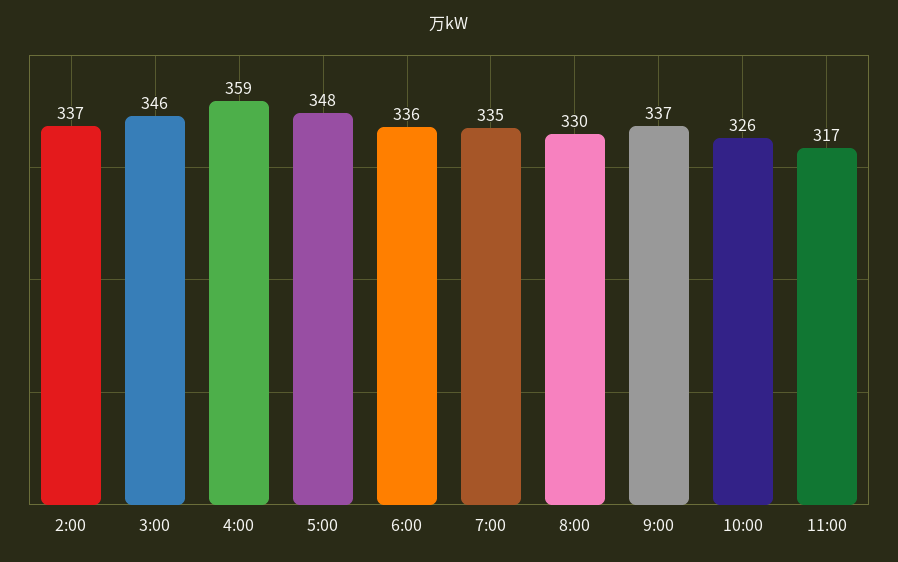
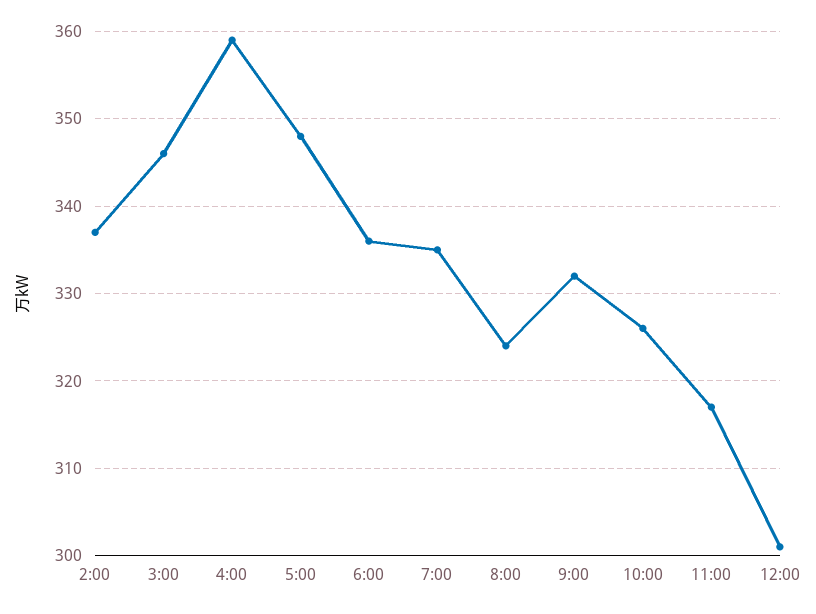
8:00: 330 -> 324
9:00: 337 -> 332
12:00: none -> 301

